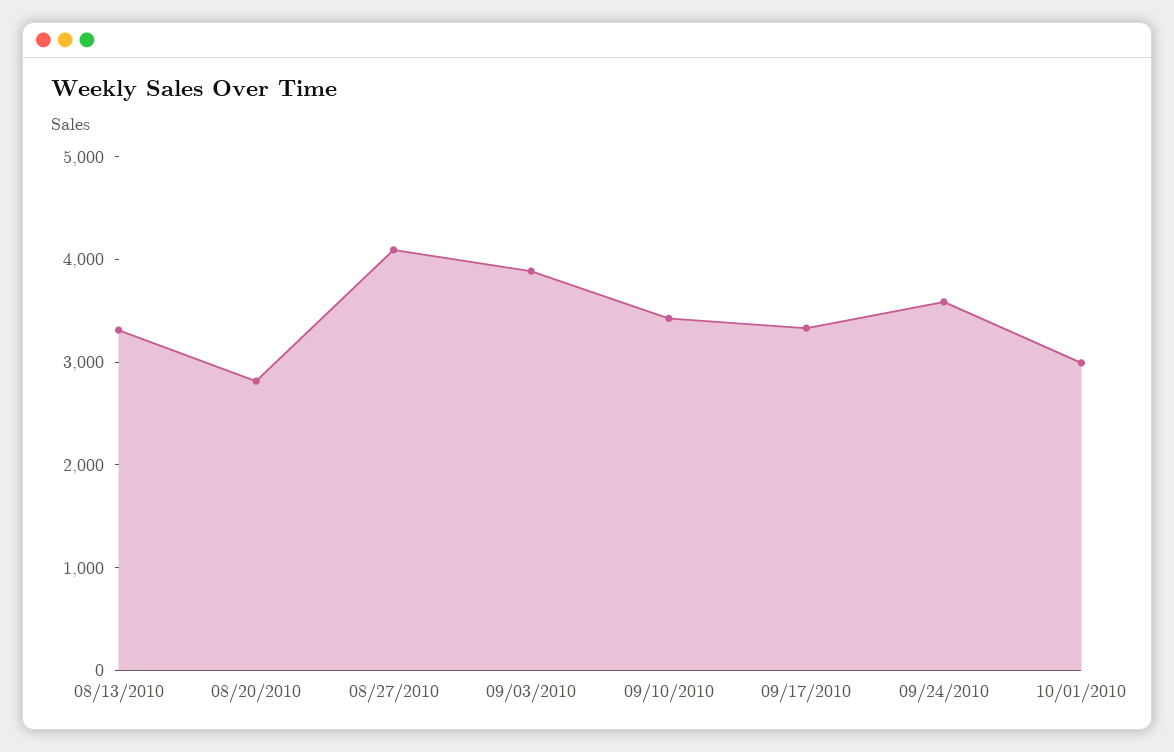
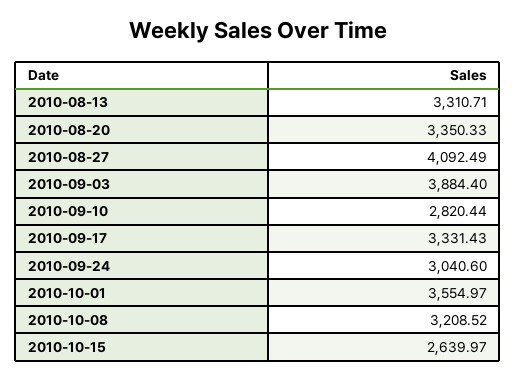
08/20/2010: 2800 -> 3350.33
09/10/2010: 3400 -> 2820.44
09/24/2010: 3600 -> 3040.6
10/01/2010: 3000 -> 3554.97
2010-10-08: none -> 3208.52
2010-10-15: none -> 2639.97

